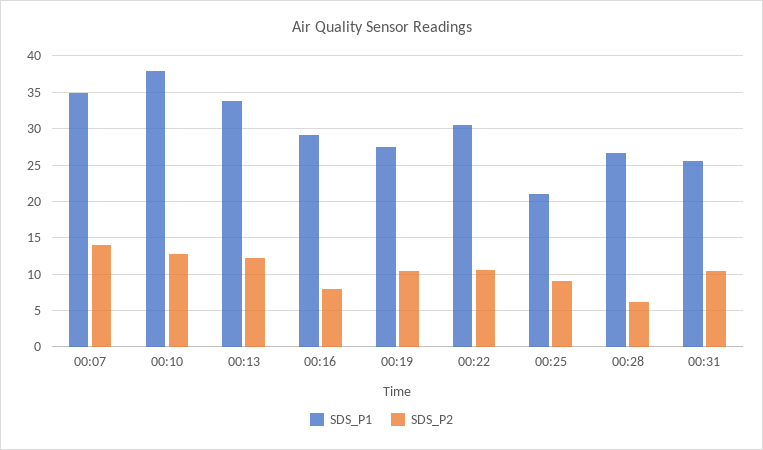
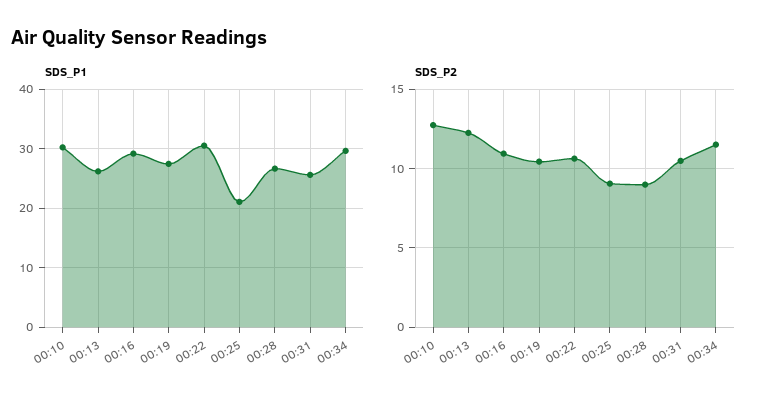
SDS_P1, 00:07: 35 -> none
SDS_P2, 00:07: 14 -> none
SDS_P1, 00:10: 38 -> 30
SDS_P1, 00:13: 34 -> 26
SDS_P2, 00:16: 8 -> 11
SDS_P2, 00:28: 6 -> 9
SDS_P1, 00:34: none -> 30
SDS_P2, 00:34: none -> 11.5

